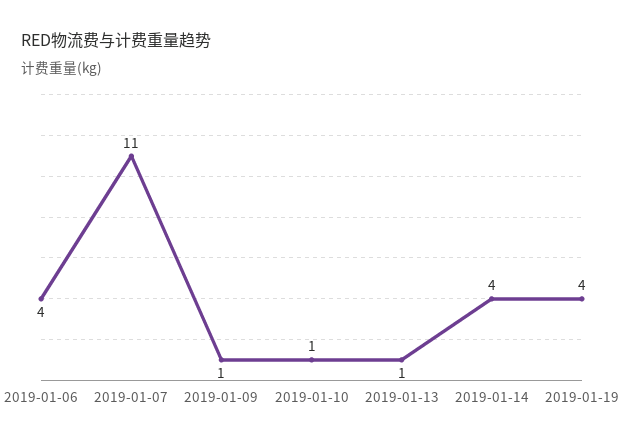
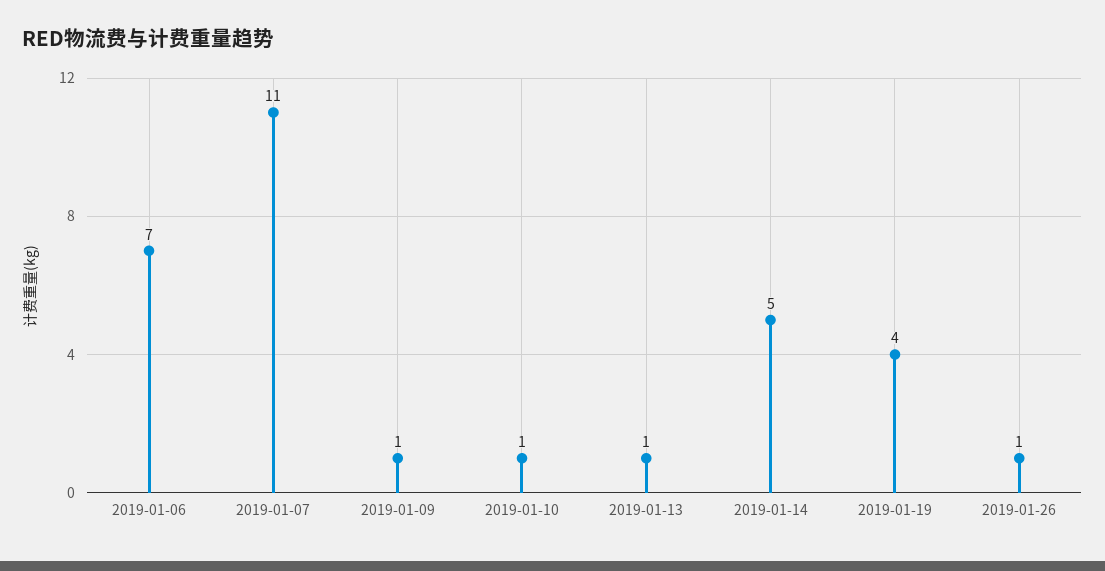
2019-01-06: 4 -> 7
2019-01-14: 4 -> 5
2019-01-26: none -> 1

